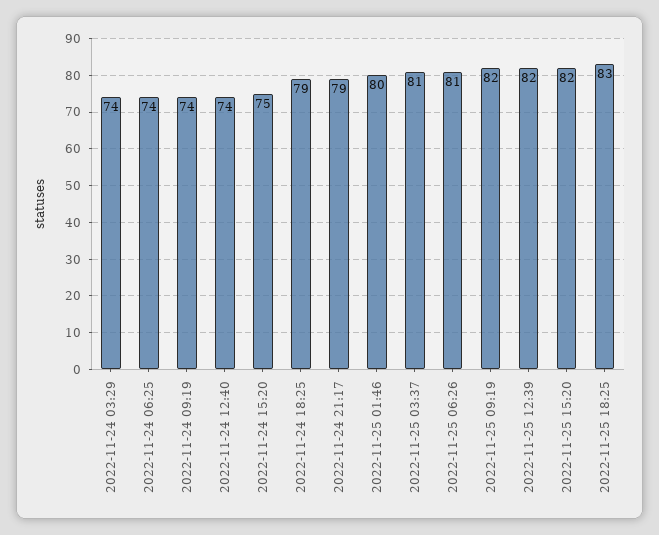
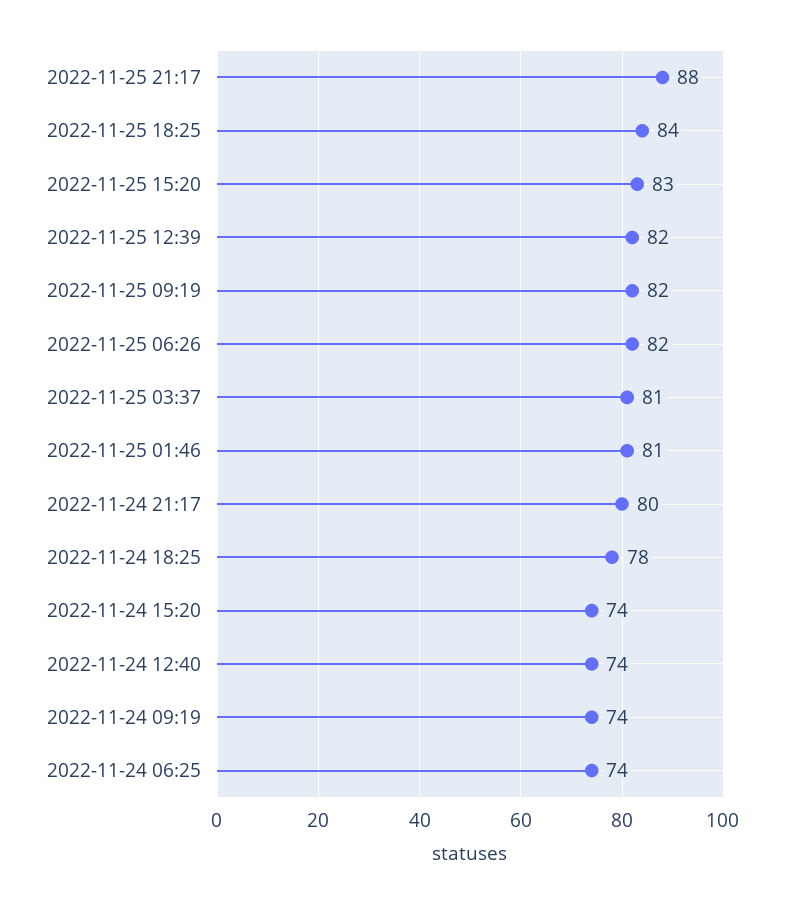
2022-11-24 03:29: 74 -> none
2022-11-24 15:20: 75 -> 74
2022-11-24 18:25: 79 -> 78
2022-11-24 21:17: 79 -> 80
2022-11-25 01:46: 80 -> 81
2022-11-25 06:26: 81 -> 82
2022-11-25 15:20: 82 -> 83
2022-11-25 18:25: 83 -> 84
2022-11-25 21:17: none -> 88

